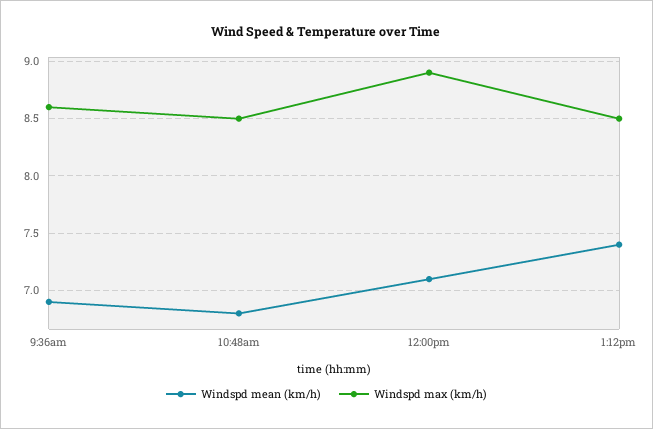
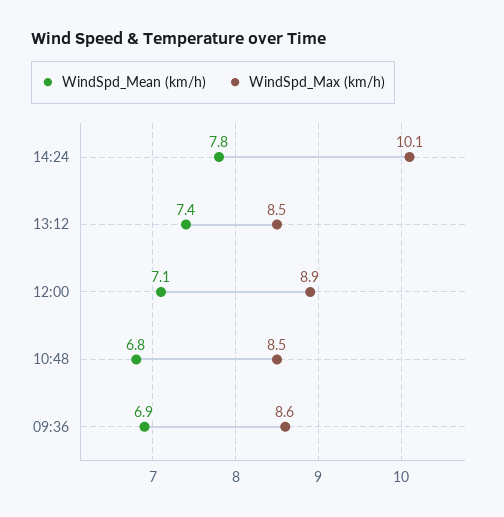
Windspd mean (km/h), 14:24: none -> 7.8
Windspd max (km/h), 14:24: none -> 10.1

